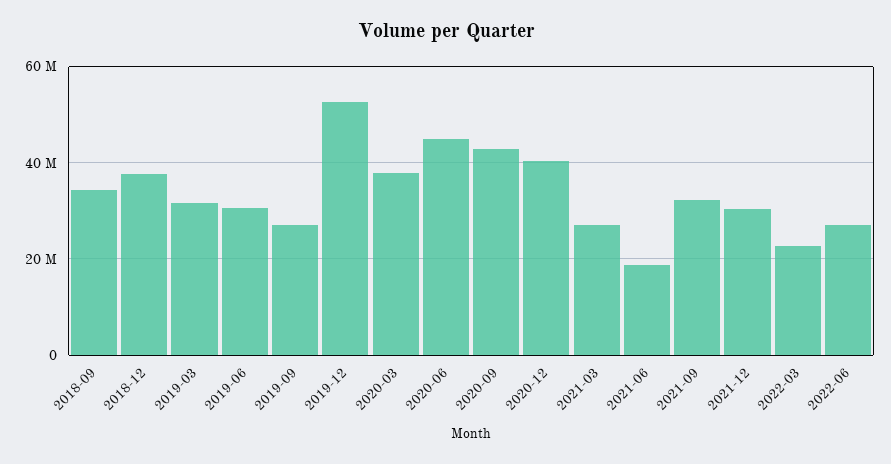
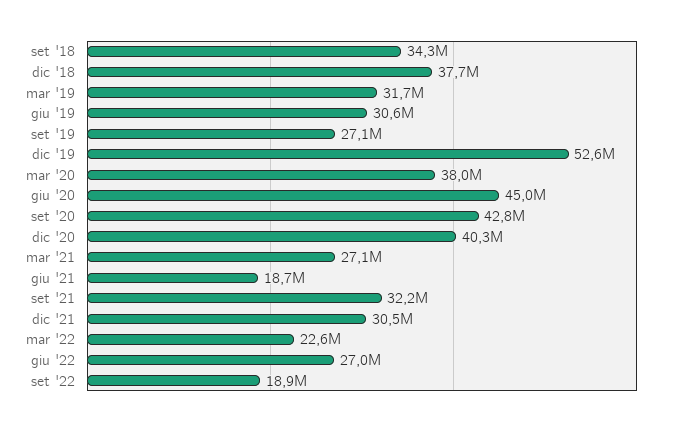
set '22: none -> 18900000

